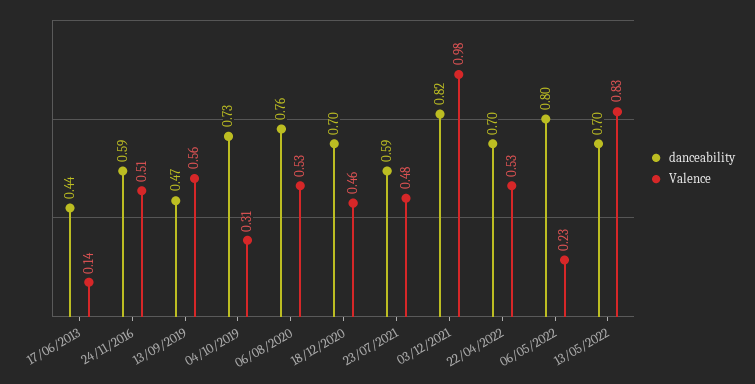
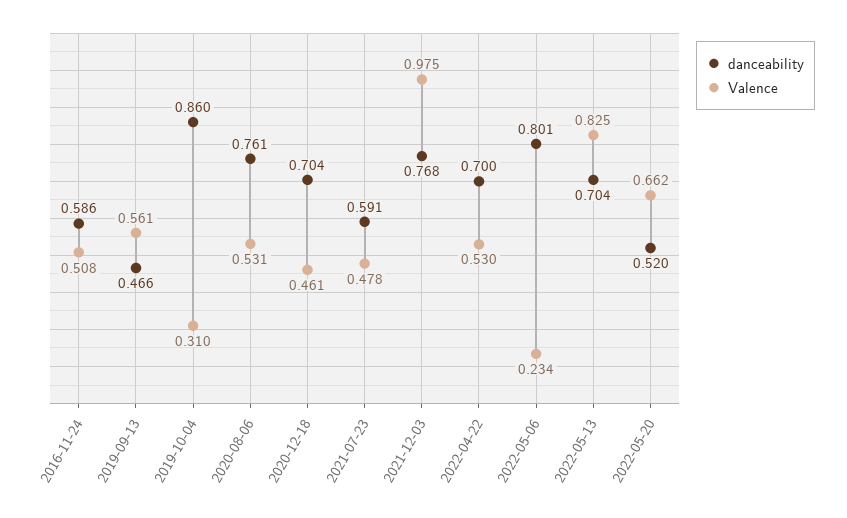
danceability, 17/06/2013: 0.44 -> none
Valence, 17/06/2013: 0.14 -> none
danceability, 04/10/2019: 0.73 -> 0.86
danceability, 03/12/2021: 0.82 -> 0.768
danceability, 2022-05-20: none -> 0.52
Valence, 2022-05-20: none -> 0.662

